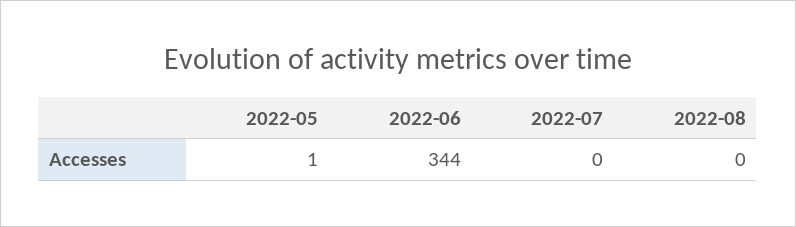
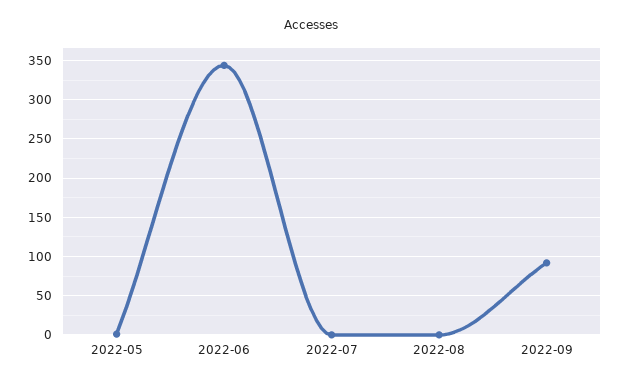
2022-09: none -> 90

